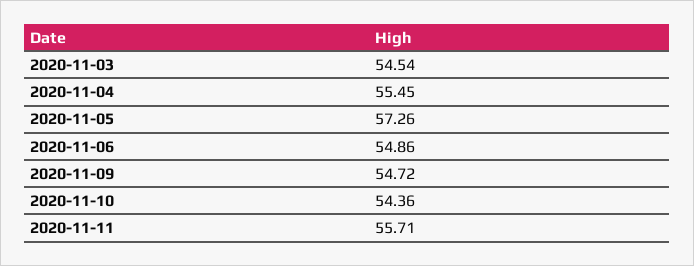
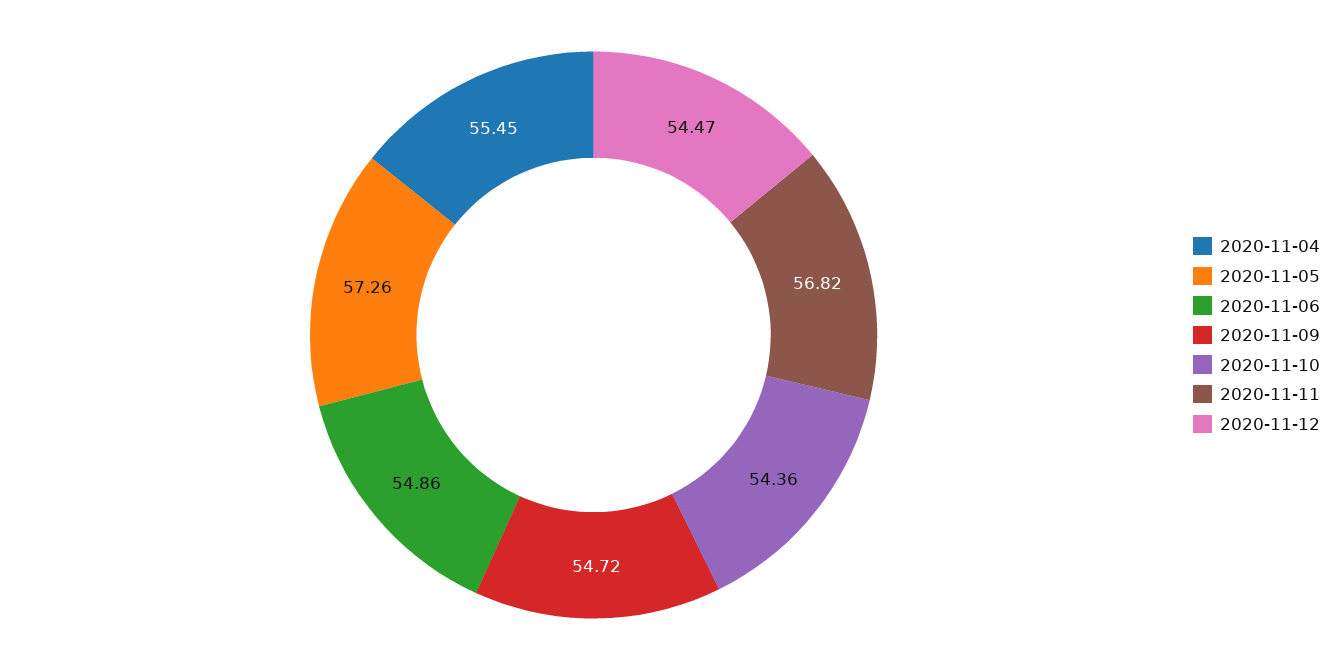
2020-11-03: 54.54 -> none
2020-11-11: 55.71 -> 56.82
2020-11-12: none -> 54.47

